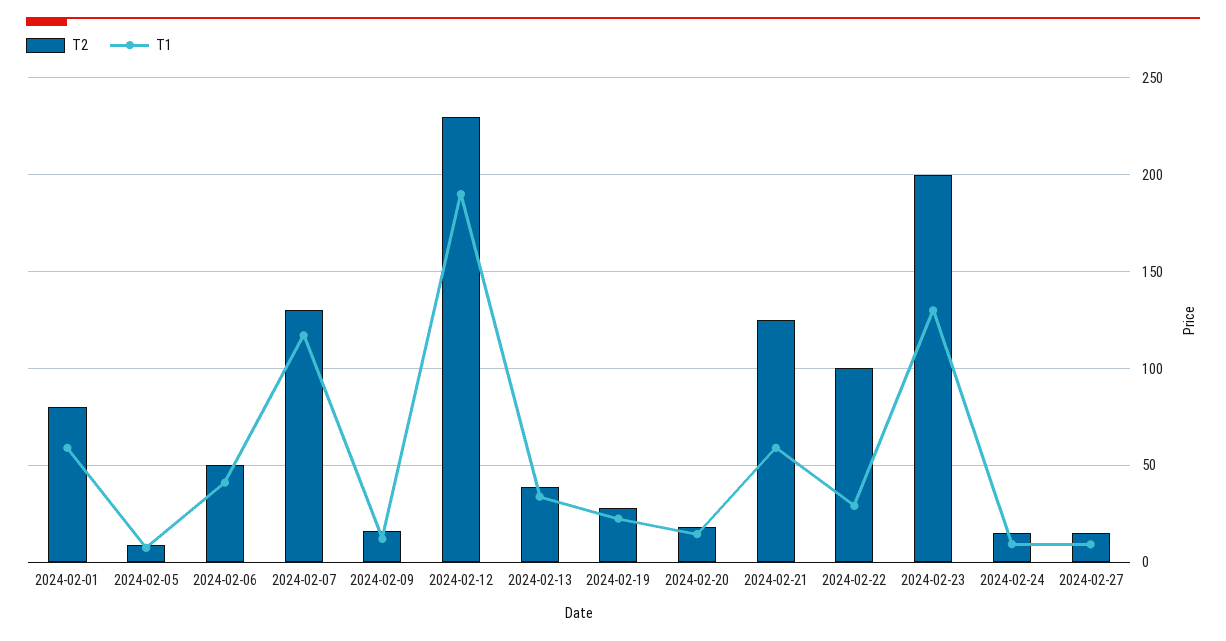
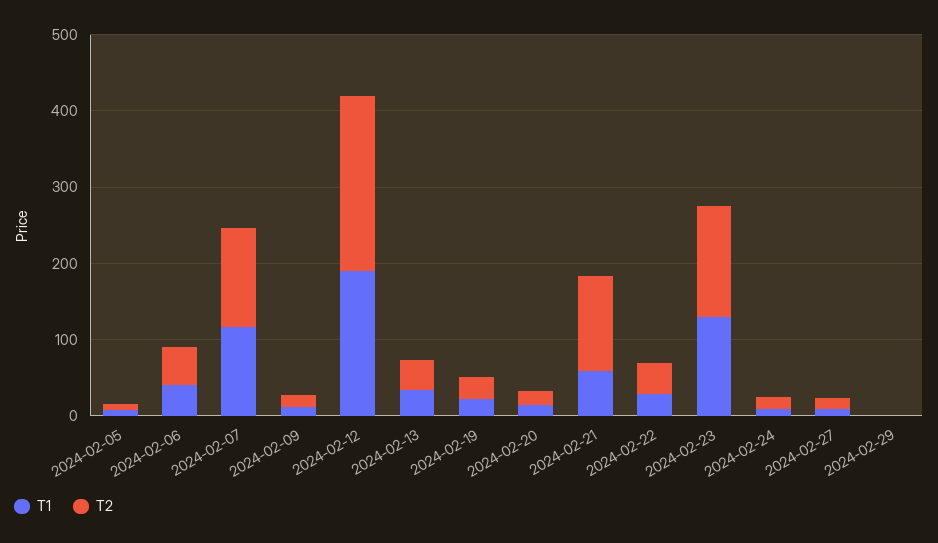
T2, 2024-02-01: 80 -> none
T1, 2024-02-01: 60 -> none
T2, 2024-02-22: 100 -> 40
T2, 2024-02-23: 200 -> 140
T1, 2024-02-29: none -> 0
T2, 2024-02-29: none -> 0

